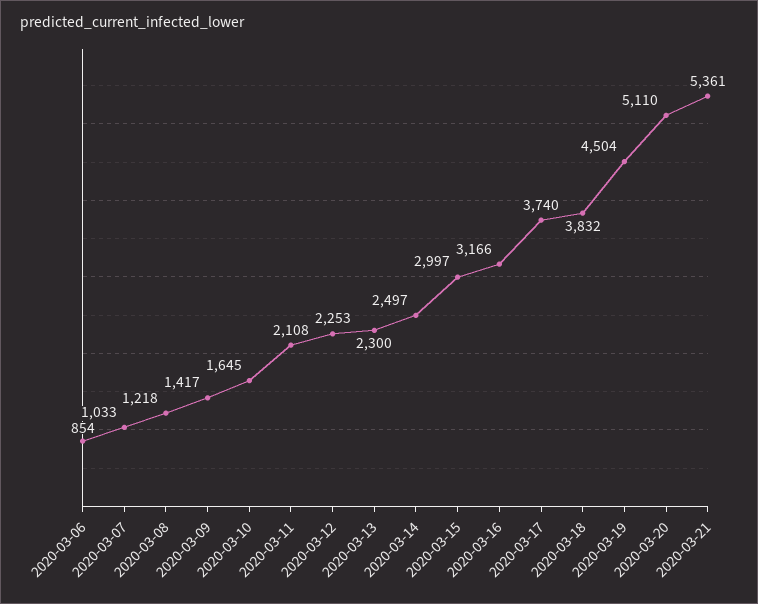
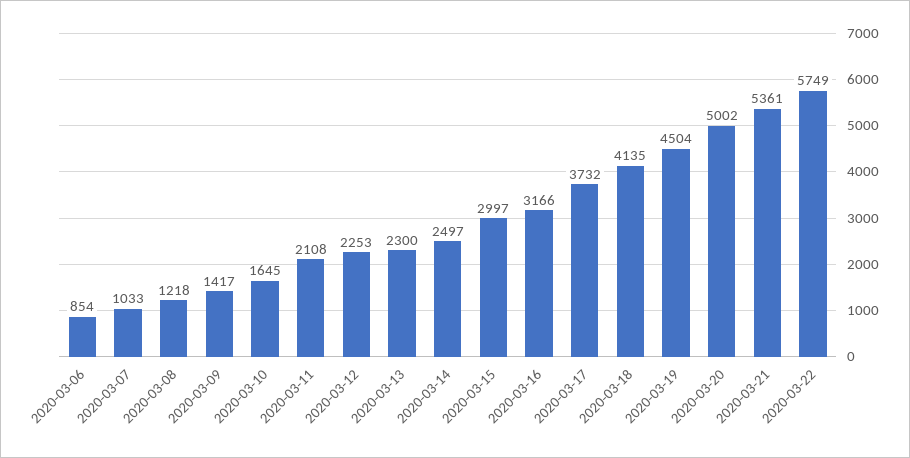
2020-03-17: 3740 -> 3732
2020-03-18: 3832 -> 4135
2020-03-20: 5110 -> 5002
2020-03-22: none -> 5749

